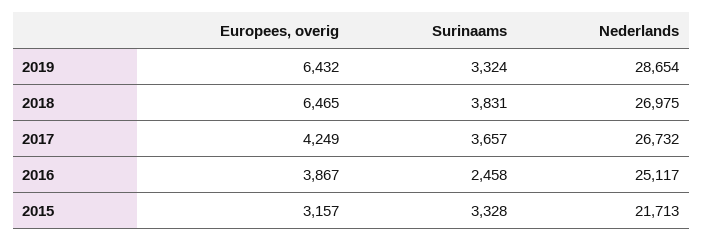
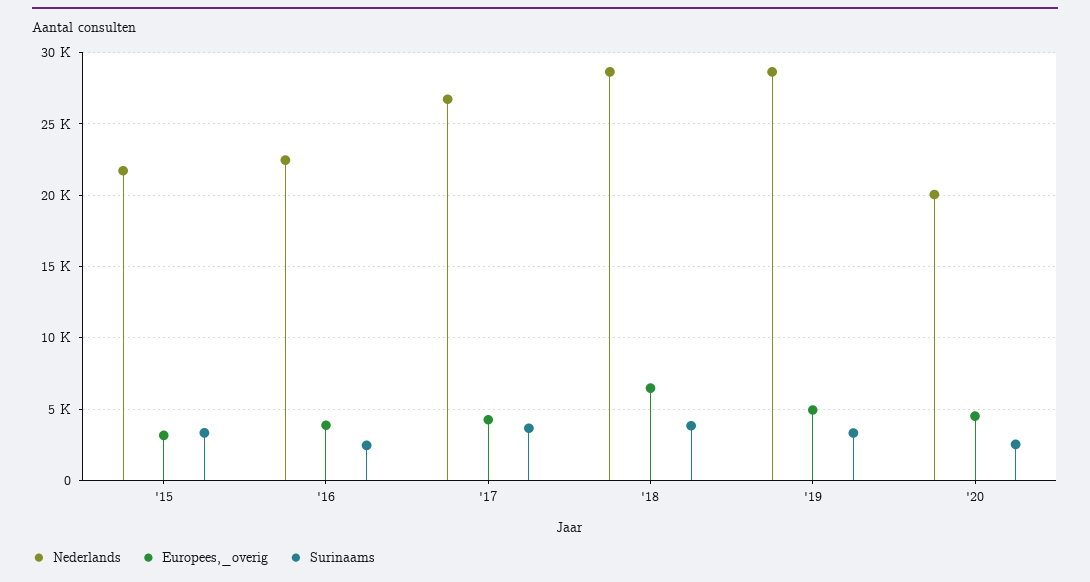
Europees, overig, 2019: 6432 -> 5000
Nederlands, 2018: 26975 -> 28500
Nederlands, 2016: 25117 -> 22500
Nederlands, '20: none -> 20000
Europees, overig, '20: none -> 4500
Surinaams, '20: none -> 2500

